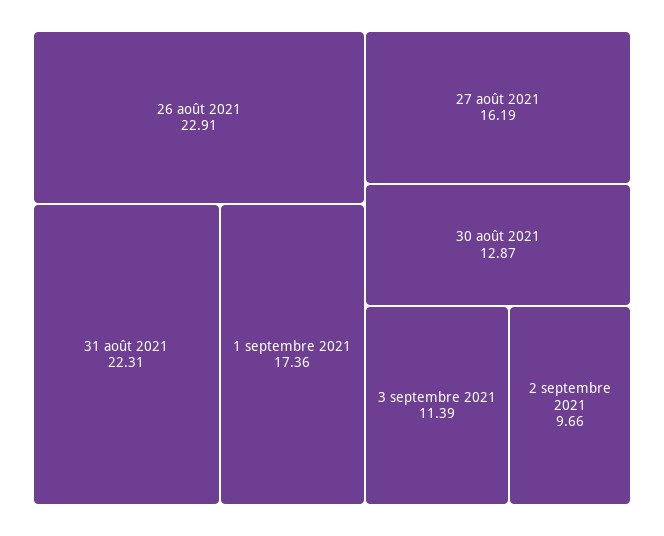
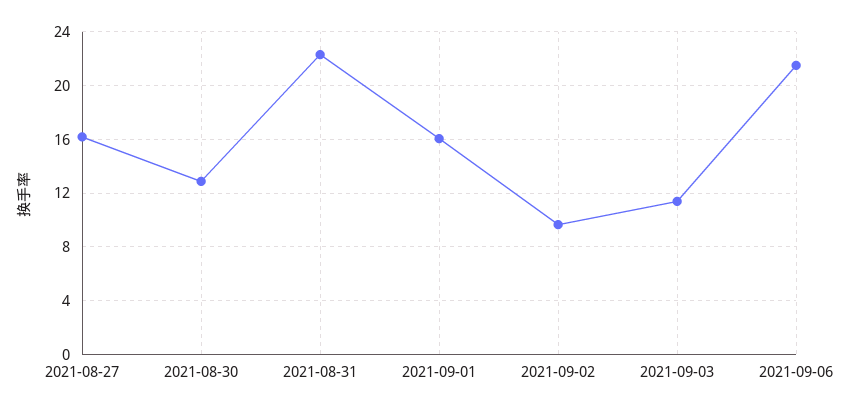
26 août 2021: 22.91 -> none
1 septembre 2021: 17.36 -> 16
2021-09-06: none -> 21.5

